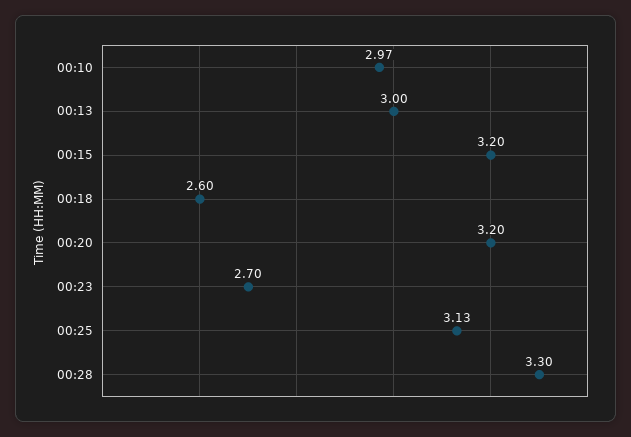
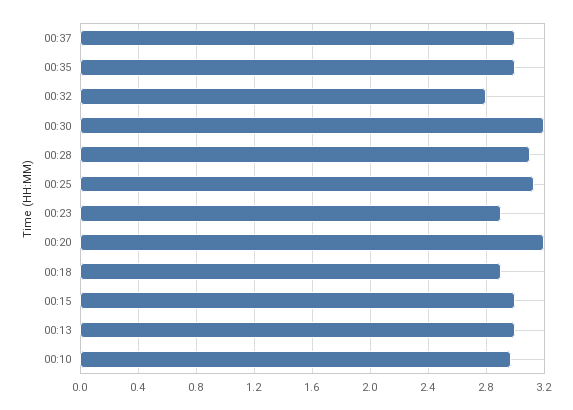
00:15: 3.2 -> 3
00:18: 2.6 -> 2.9
00:23: 2.7 -> 2.9
00:28: 3.3 -> 3.1
00:37: none -> 3
00:35: none -> 3
00:32: none -> 2.8
00:30: none -> 3.2

